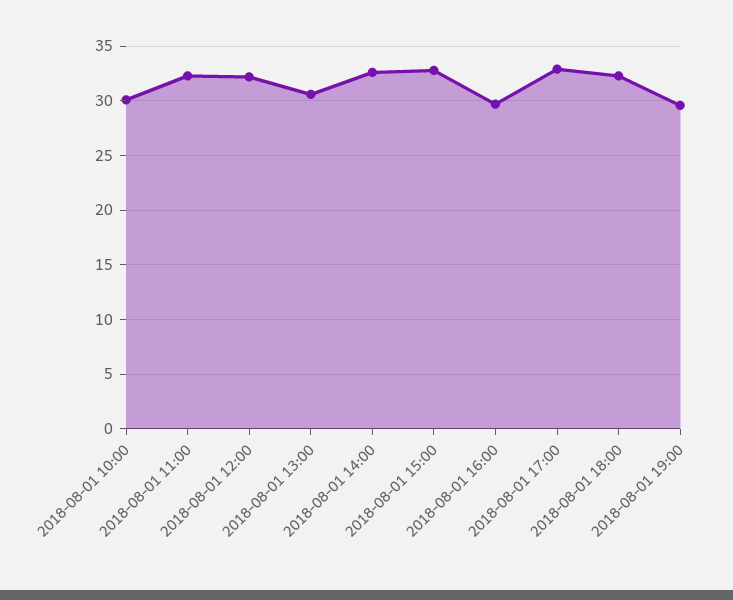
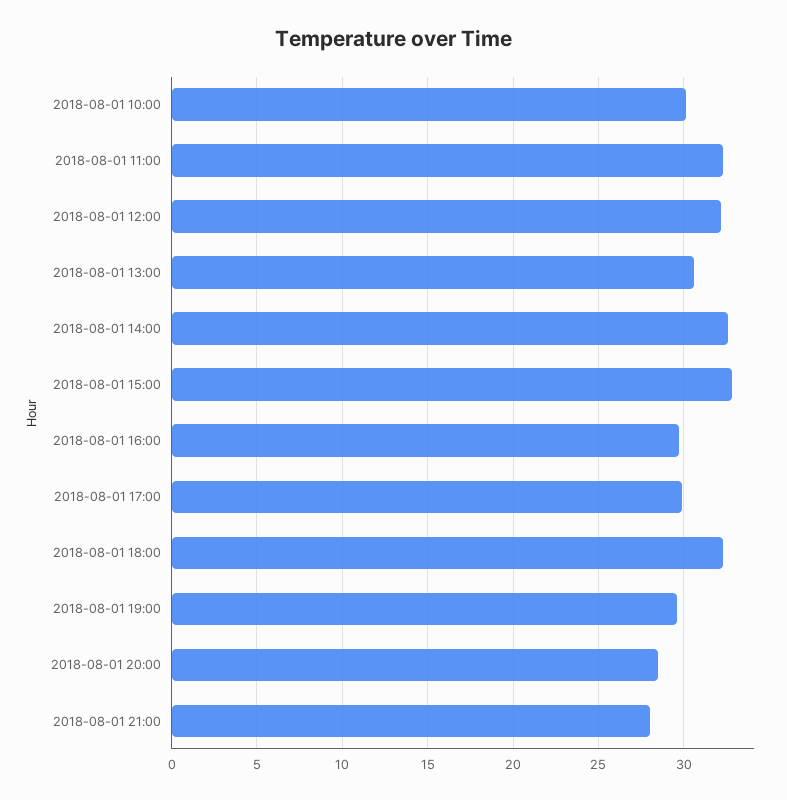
2018-08-01 17:00: 33 -> 30
2018-08-01 20:00: none -> 28.5
2018-08-01 21:00: none -> 28

